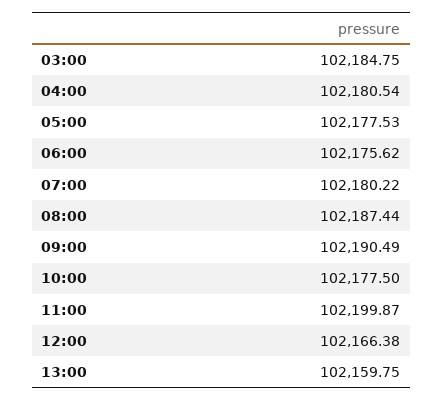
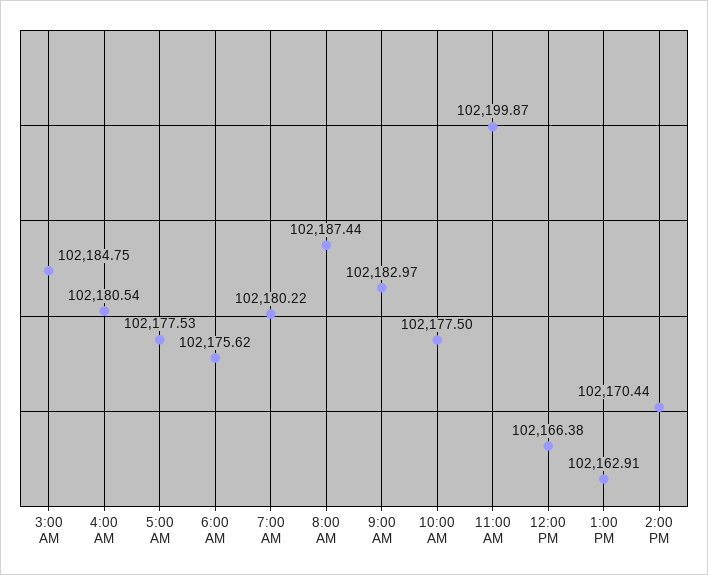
09:00: 102190.49 -> 102182.97
13:00: 102159.75 -> 102162.91
2:00 PM: none -> 102170.44

